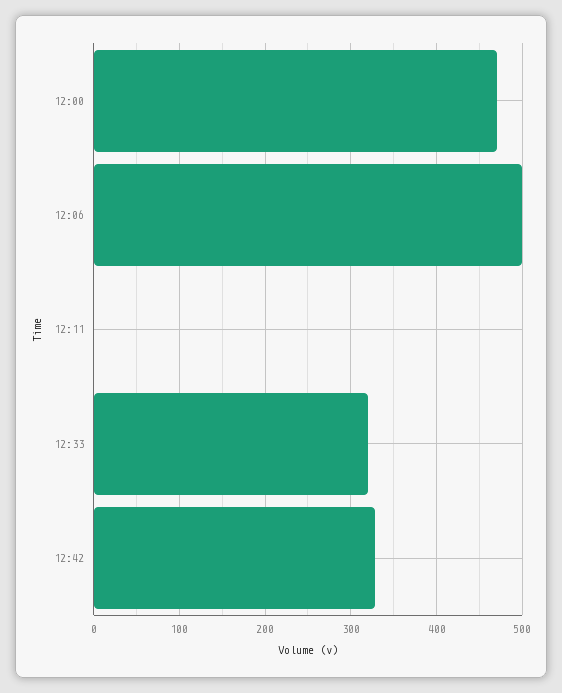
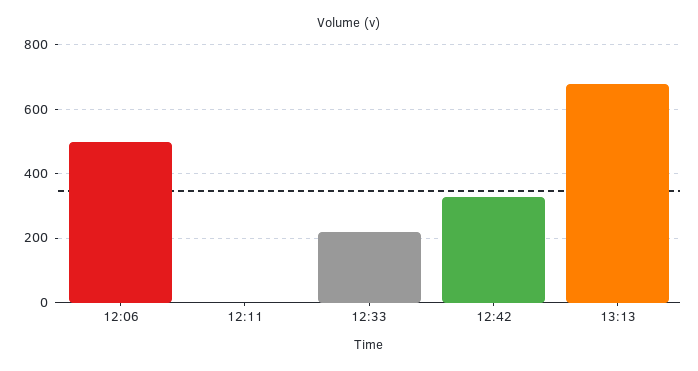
12:00: 470 -> none
12:33: 320 -> 220
13:13: none -> 680

